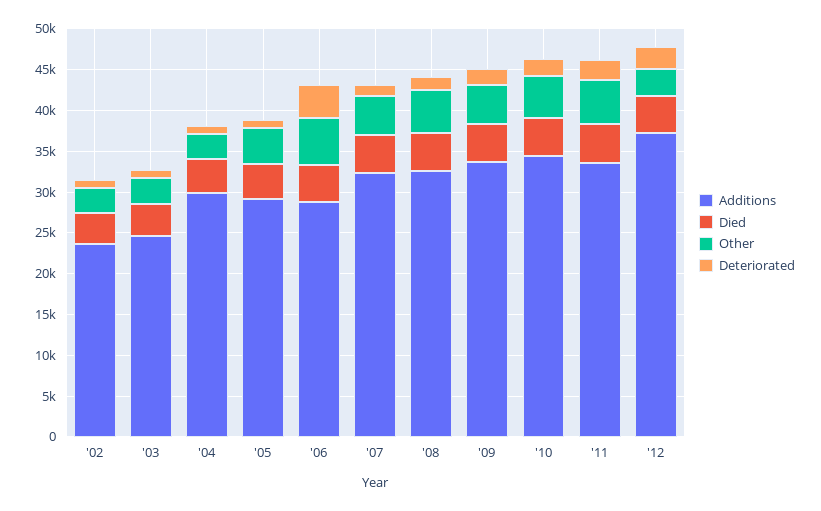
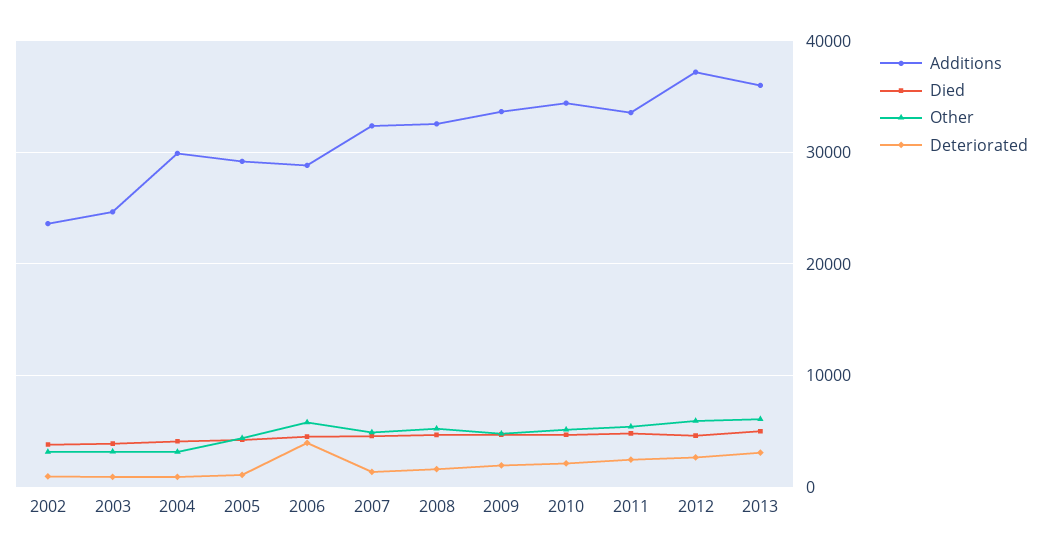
Other, '12: 3000 -> 6000
Additions, 2013: none -> 36000
Died, 2013: none -> 5000
Other, 2013: none -> 6000
Deteriorated, 2013: none -> 3000

